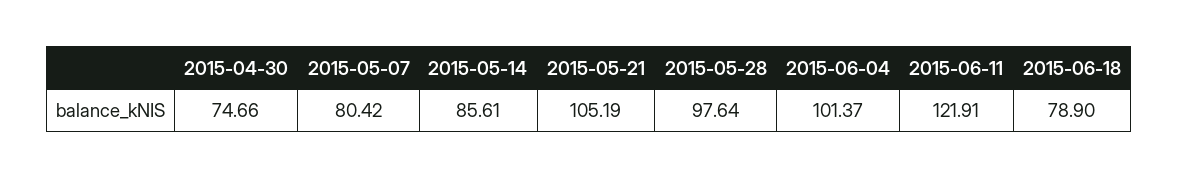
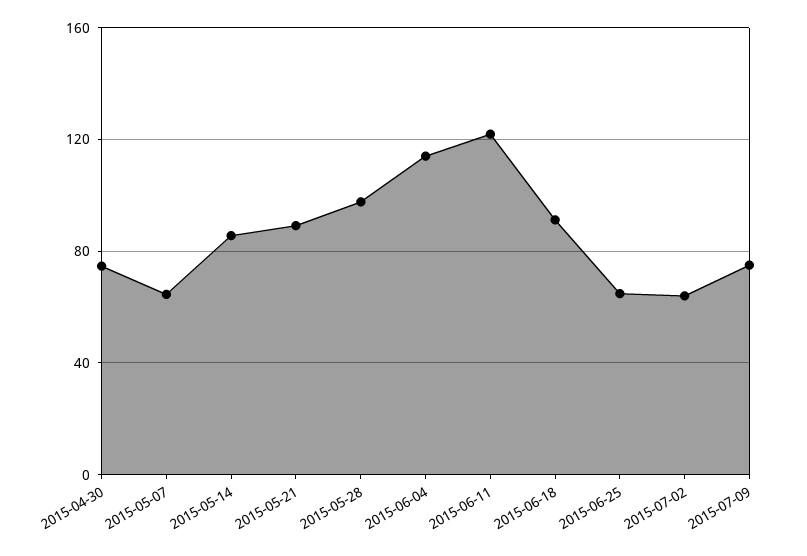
2015-05-07: 80.42 -> 65
2015-05-21: 105.19 -> 90
2015-06-04: 101.37 -> 115
2015-06-18: 78.9 -> 90
2015-06-25: none -> 65
2015-07-02: none -> 65
2015-07-09: none -> 75

